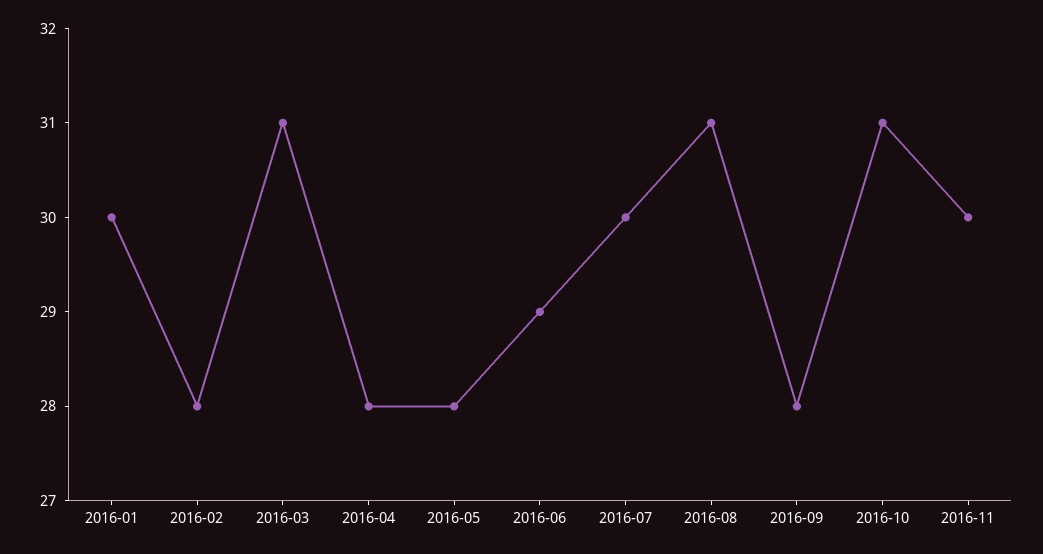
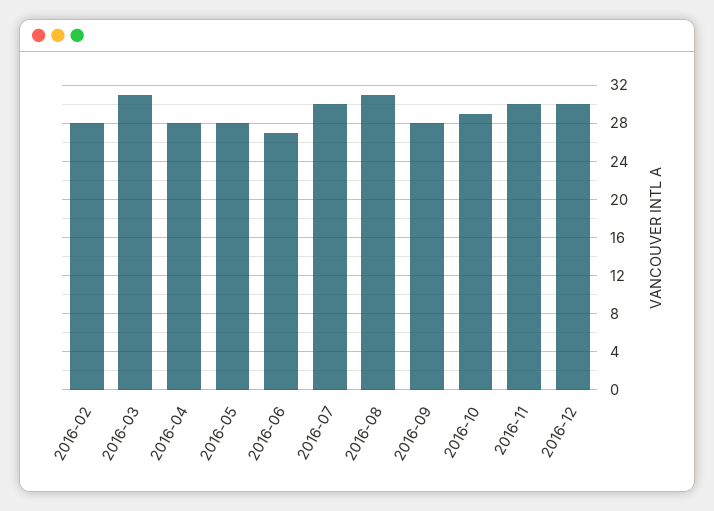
2016-01: 30 -> none
2016-06: 29 -> 27
2016-10: 31 -> 29
2016-12: none -> 30

